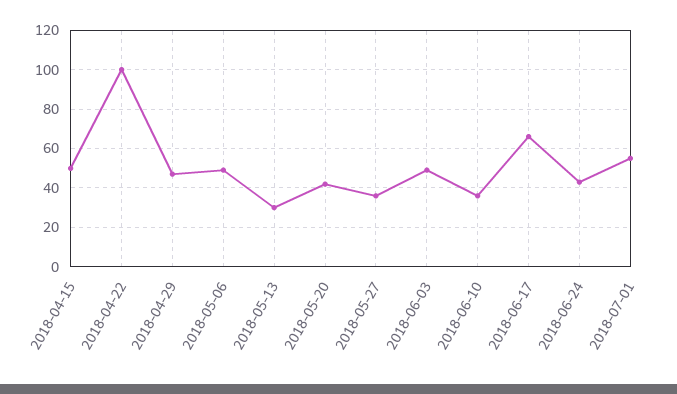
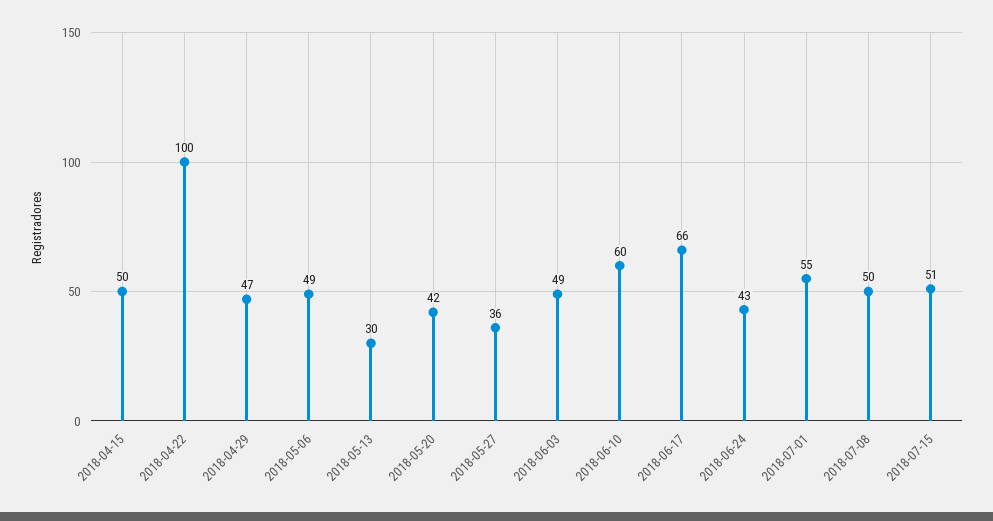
2018-06-10: 35 -> 60
2018-07-08: none -> 50
2018-07-15: none -> 51

